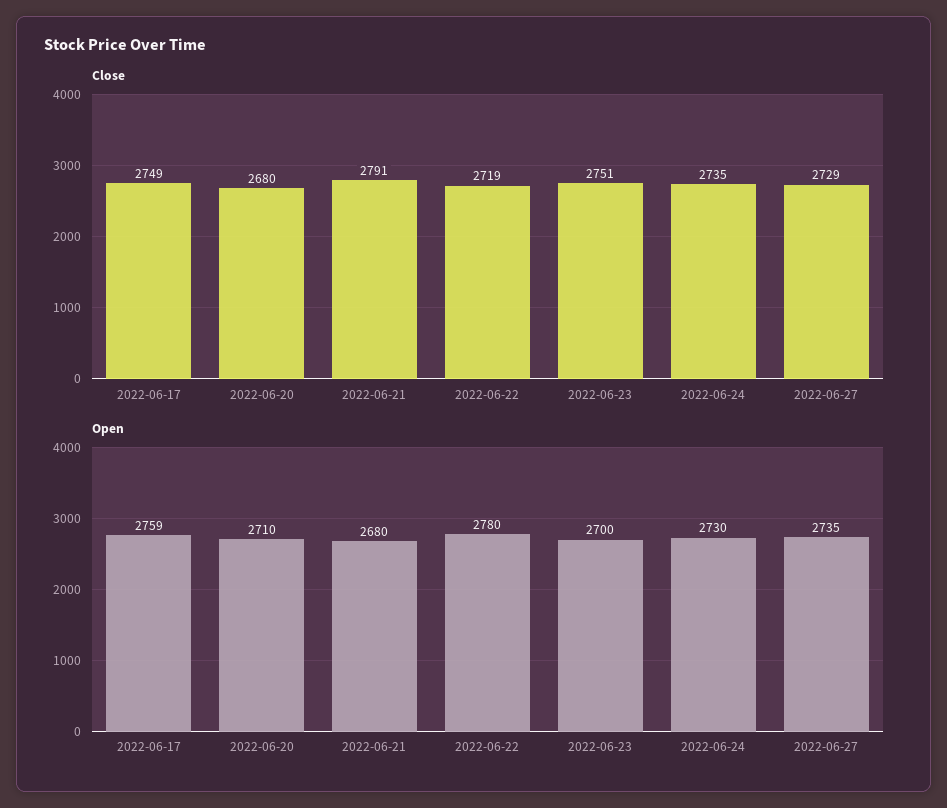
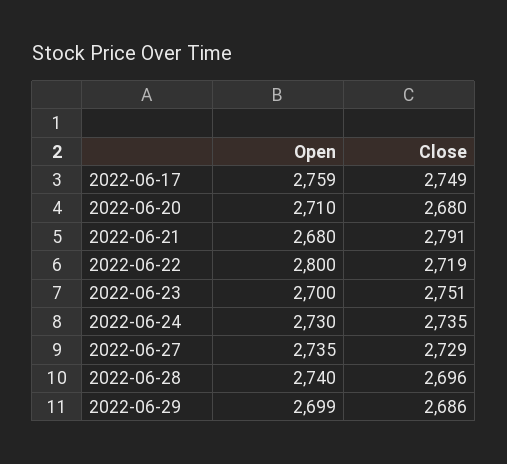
Open, 2022-06-22: 2780 -> 2800
Open, 2022-06-28: none -> 2740
Close, 2022-06-28: none -> 2696
Open, 2022-06-29: none -> 2699
Close, 2022-06-29: none -> 2686

